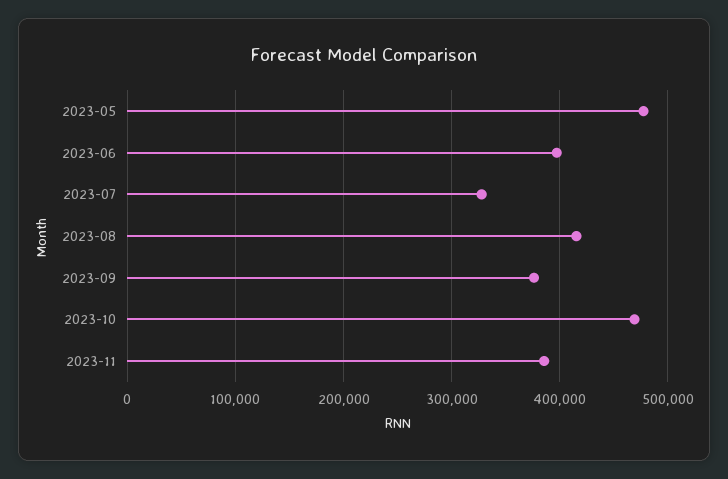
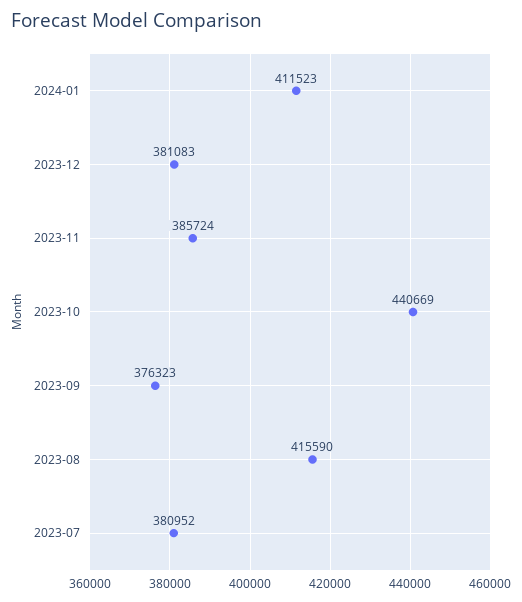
2023-05: 480000 -> none
2023-06: 400000 -> none
2023-07: 330000 -> 380952
2023-10: 470000 -> 440669
2024-01: none -> 411523
2023-12: none -> 381083

